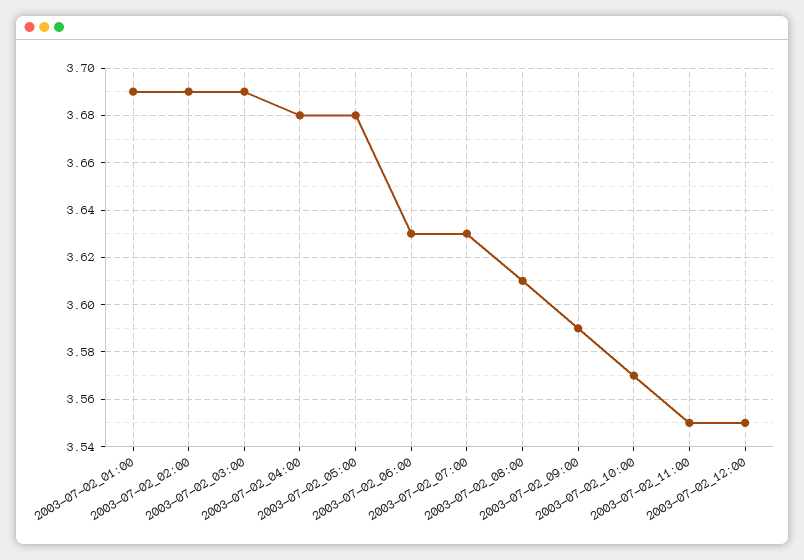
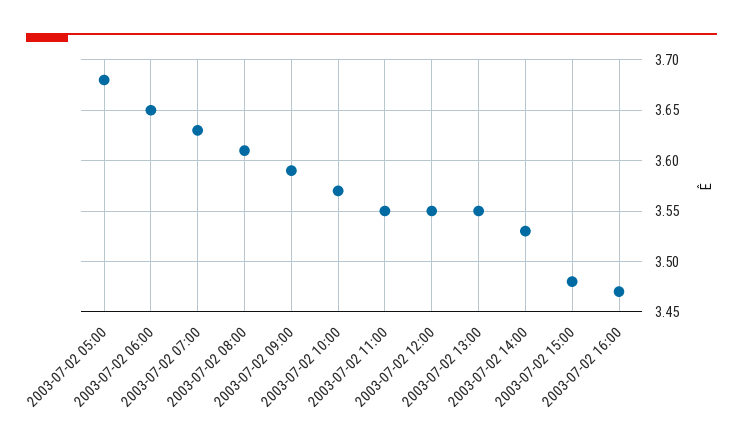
2003-07-02_01:00: 3.69 -> none
2003-07-02_02:00: 3.69 -> none
2003-07-02_03:00: 3.69 -> none
2003-07-02_04:00: 3.68 -> none
2003-07-02_06:00: 3.63 -> 3.65
2003-07-02 13:00: none -> 3.55
2003-07-02 14:00: none -> 3.53
2003-07-02 15:00: none -> 3.48
2003-07-02 16:00: none -> 3.47

